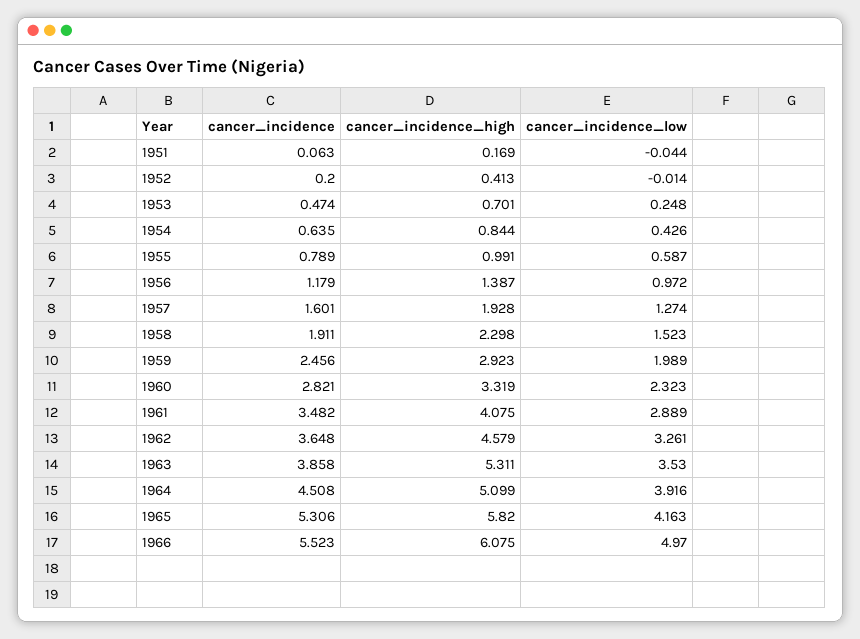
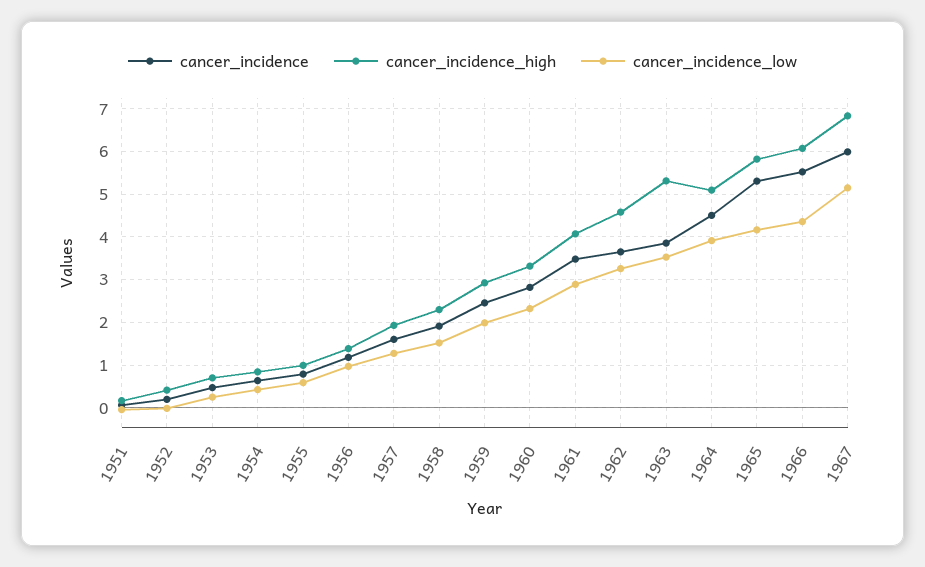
cancer_incidence_low, 1966: 4.97 -> 4.4
cancer_incidence, 1967: none -> 6
cancer_incidence_high, 1967: none -> 6.8
cancer_incidence_low, 1967: none -> 5.2

